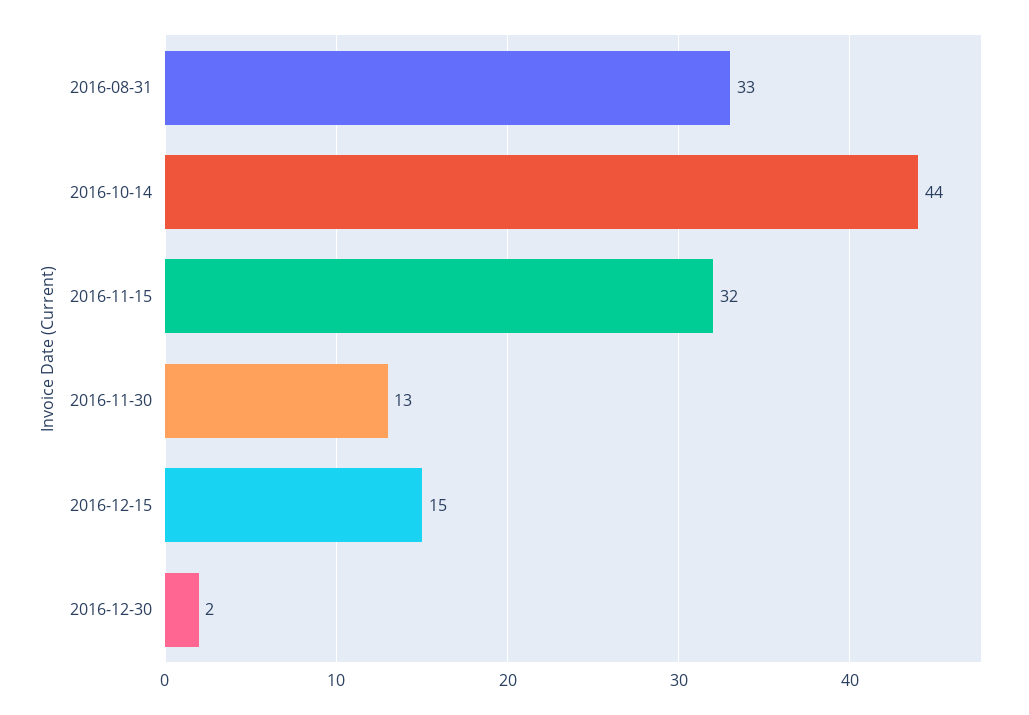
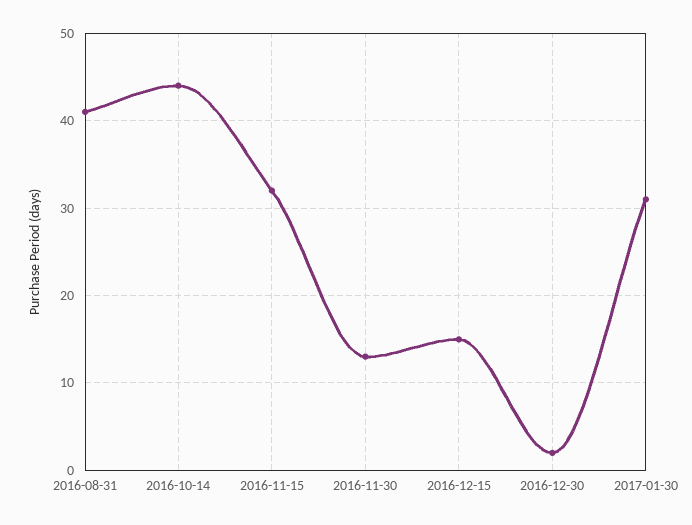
2016-08-31: 33 -> 41
2017-01-30: none -> 31

